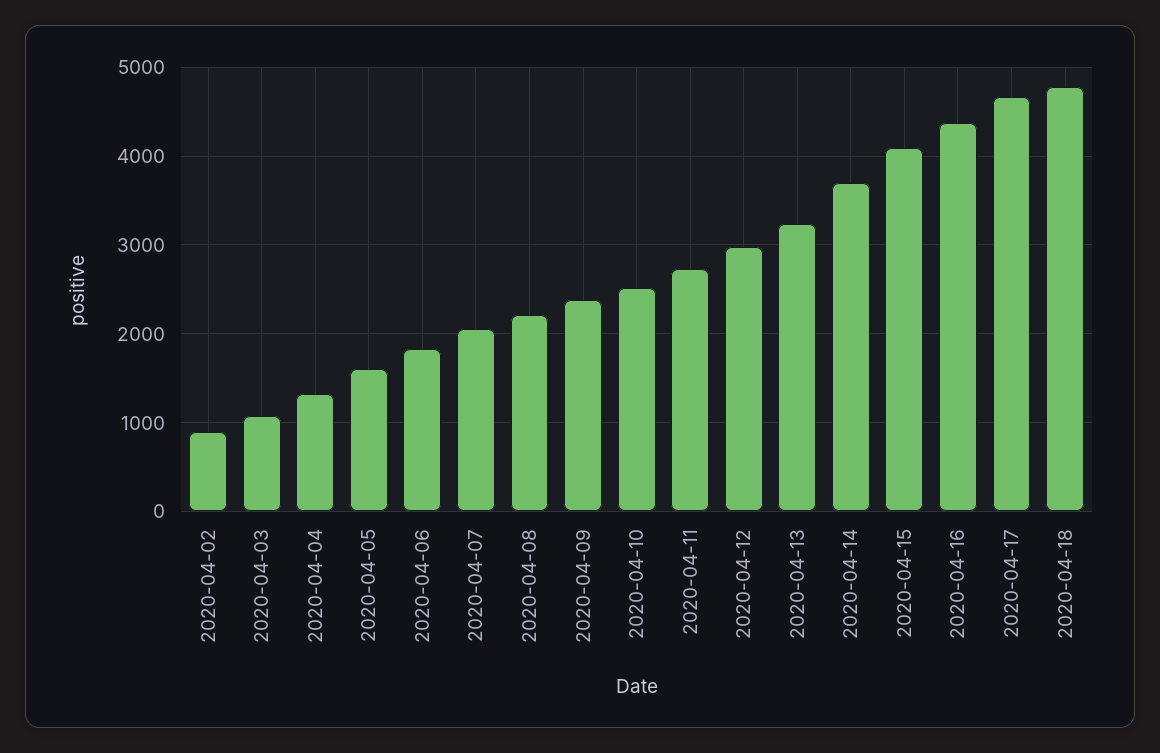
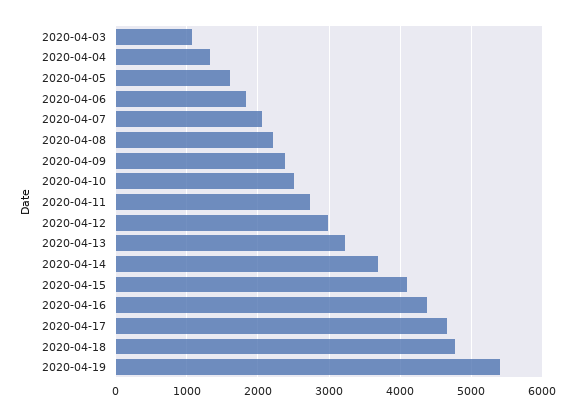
2020-04-02: 900 -> none
2020-04-19: none -> 5400

